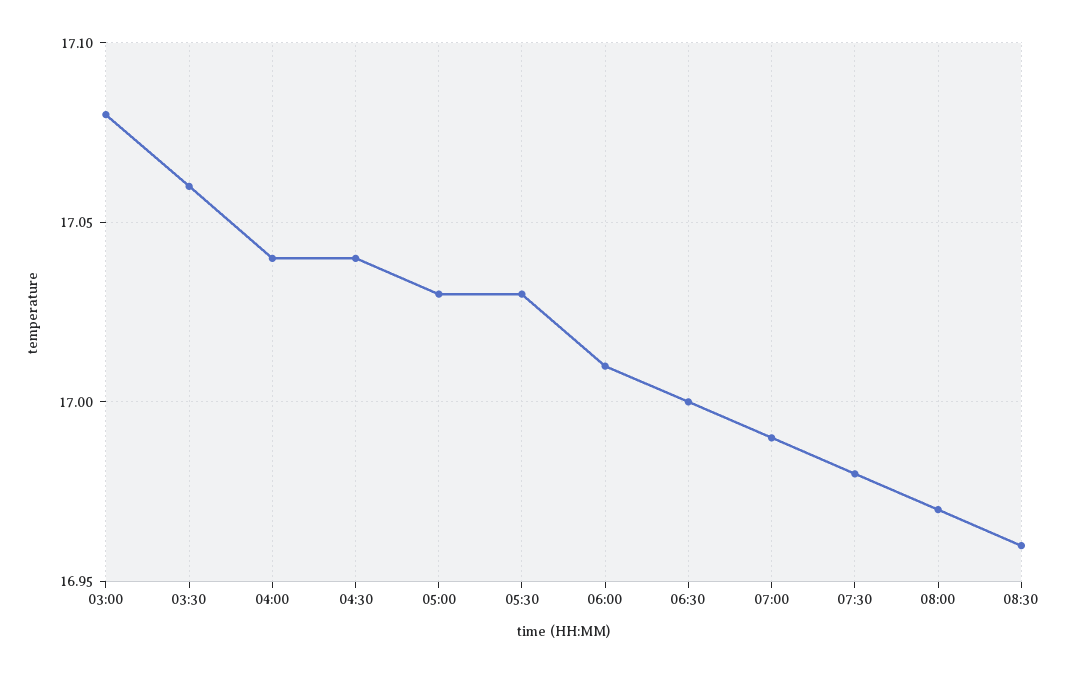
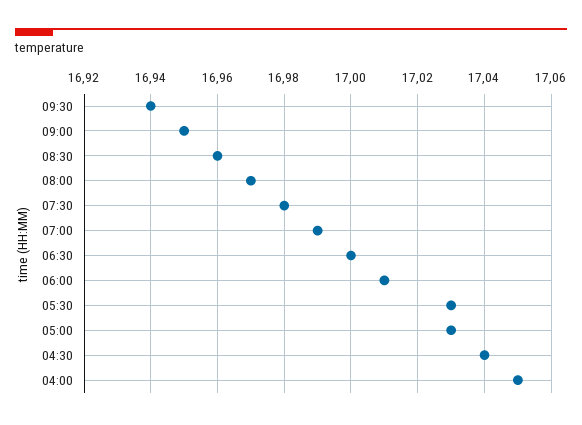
03:00: 17.08 -> none
03:30: 17.06 -> none
04:00: 17.04 -> 17.05
09:30: none -> 16.94
09:00: none -> 16.95

